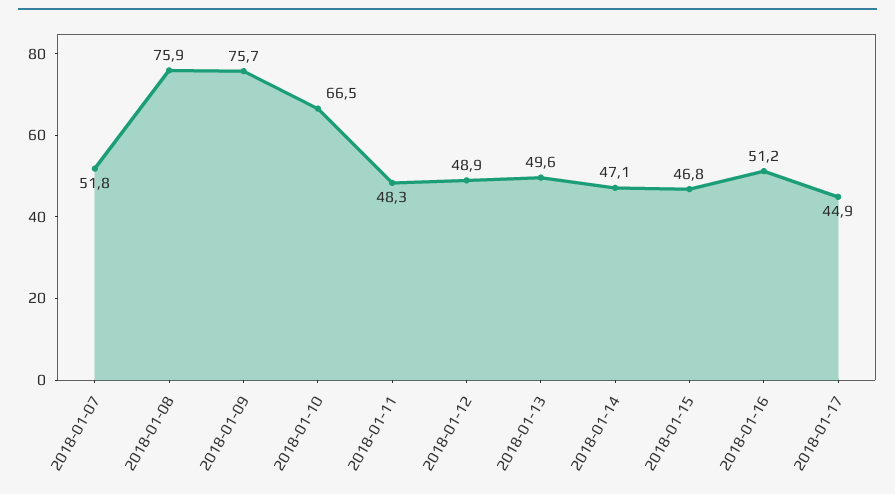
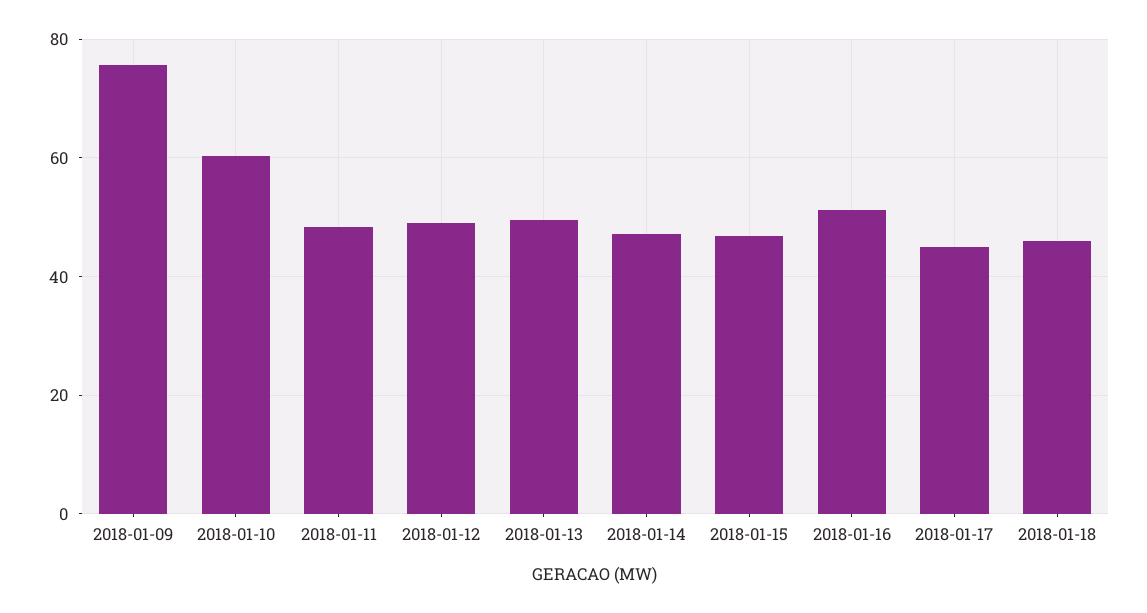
2018-01-07: 51.8 -> none
2018-01-08: 75.9 -> none
2018-01-10: 66.5 -> 60
2018-01-18: none -> 46

